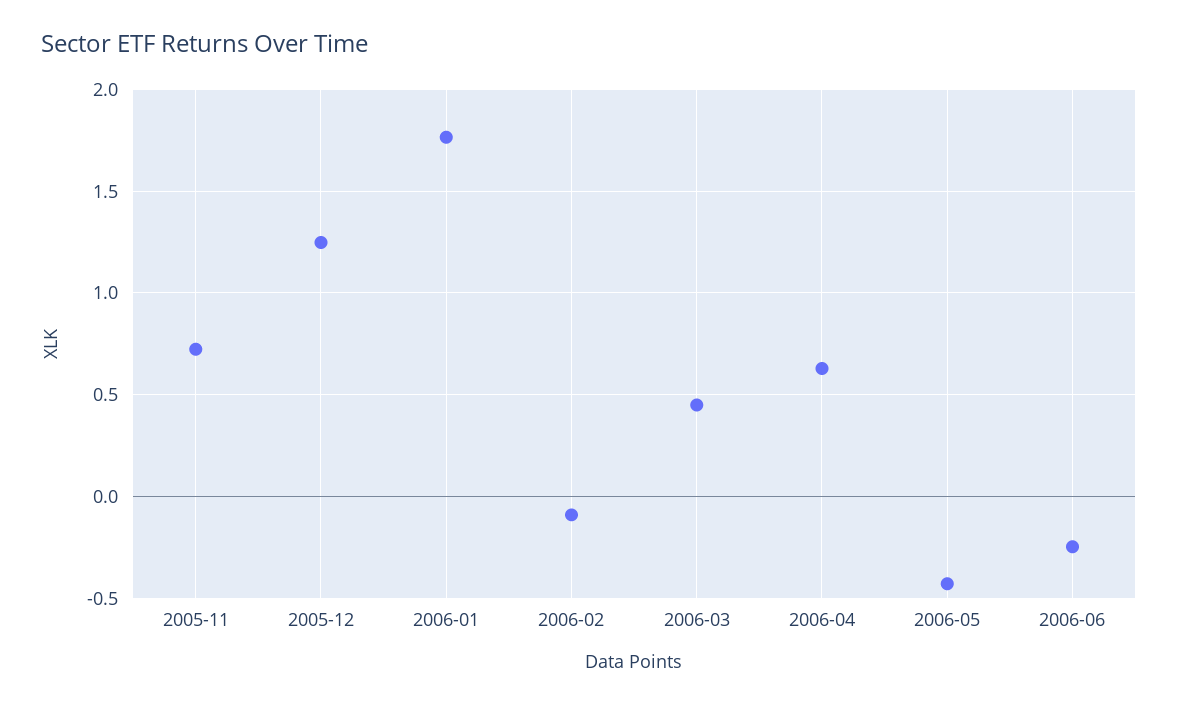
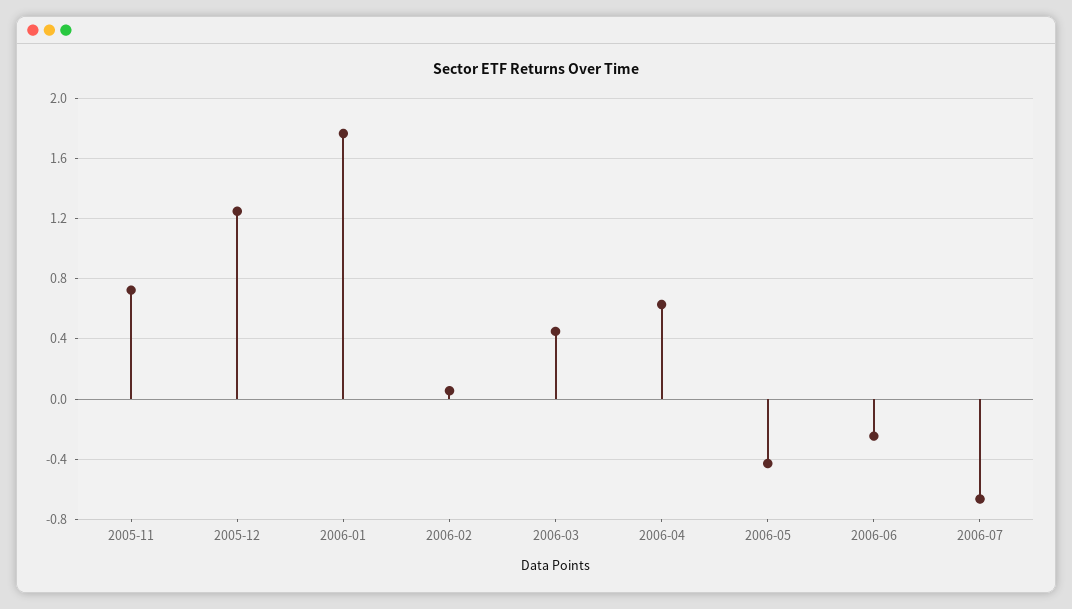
2006-02: -0.1 -> 0.05
2006-07: none -> -0.65

